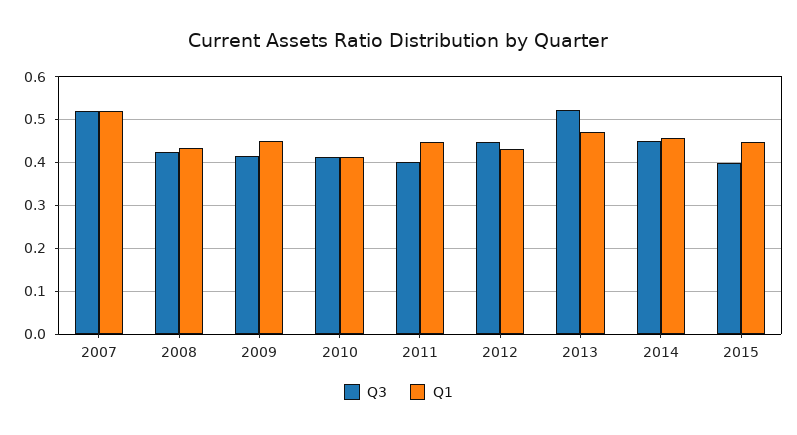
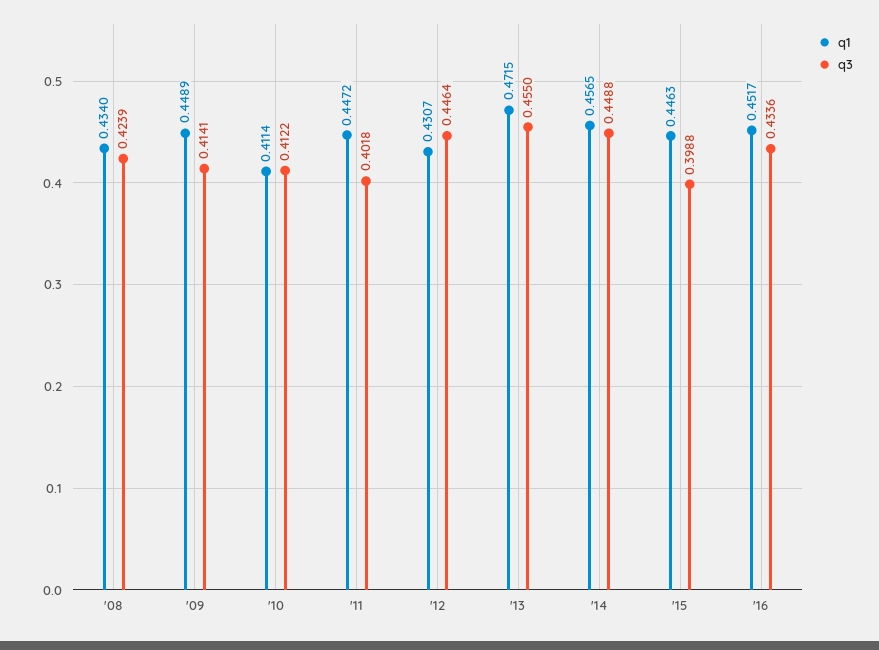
Q3, 2007: 0.52 -> none
Q1, 2007: 0.52 -> none
Q3, 2013: 0.52 -> 0.455
Q1, '16: none -> 0.4517
Q3, '16: none -> 0.4336

